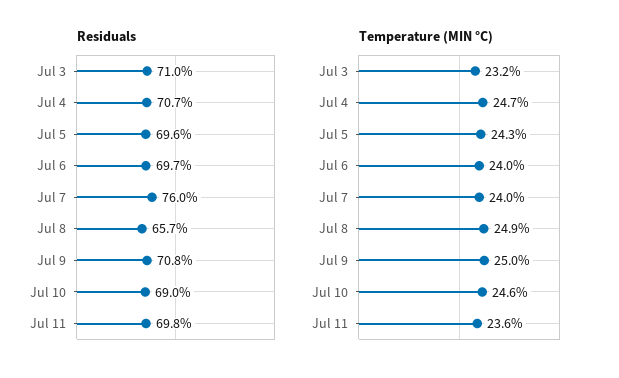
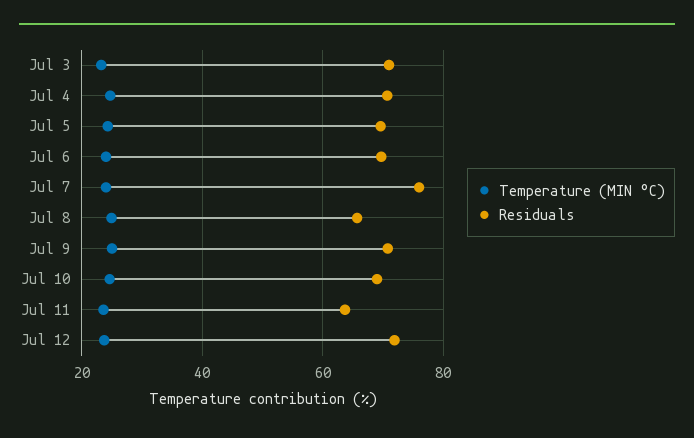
Residuals, Jul 11: 69.8 -> 64
Temperature (MIN °C), Jul 12: none -> 24
Residuals, Jul 12: none -> 72

